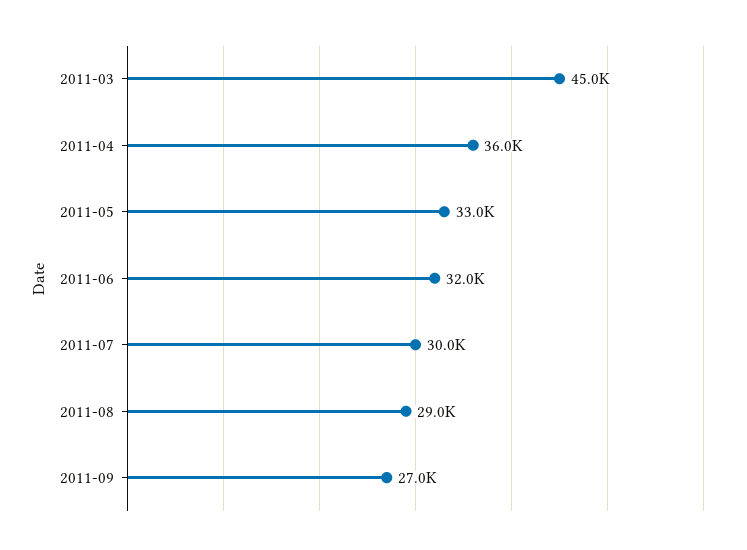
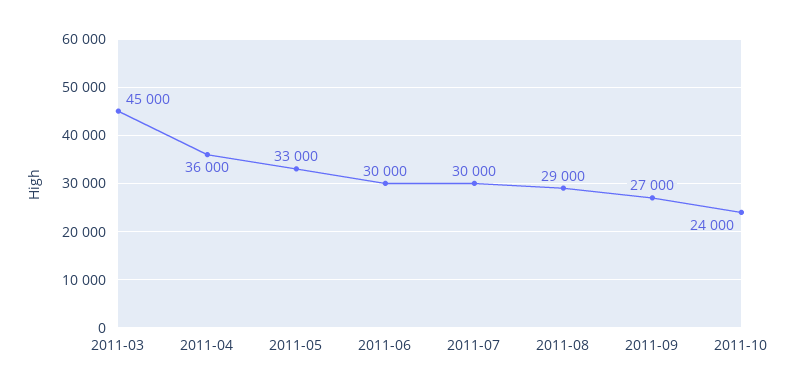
2011-06: 32000 -> 30000
2011-10: none -> 24000

